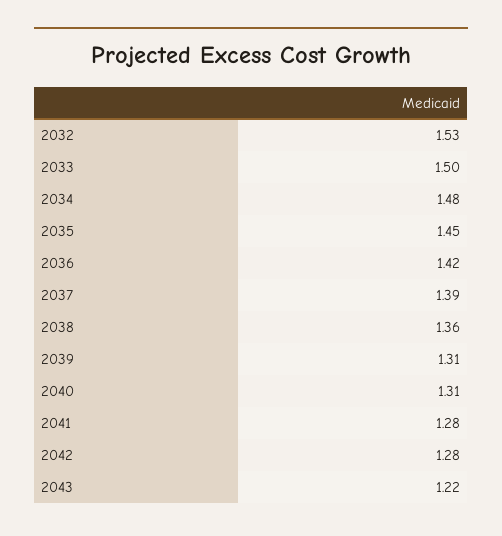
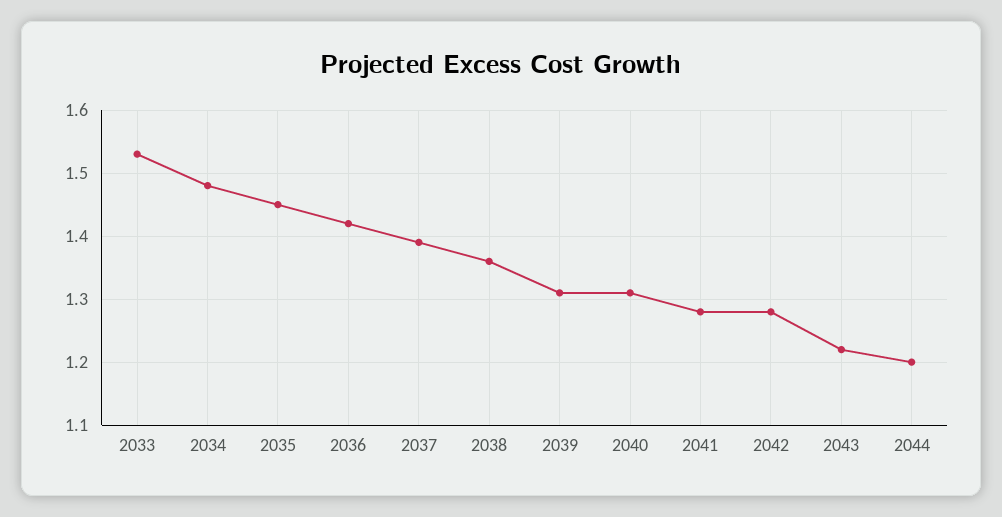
2032: 1.53 -> none
2033: 1.5 -> 1.53
2044: none -> 1.2

